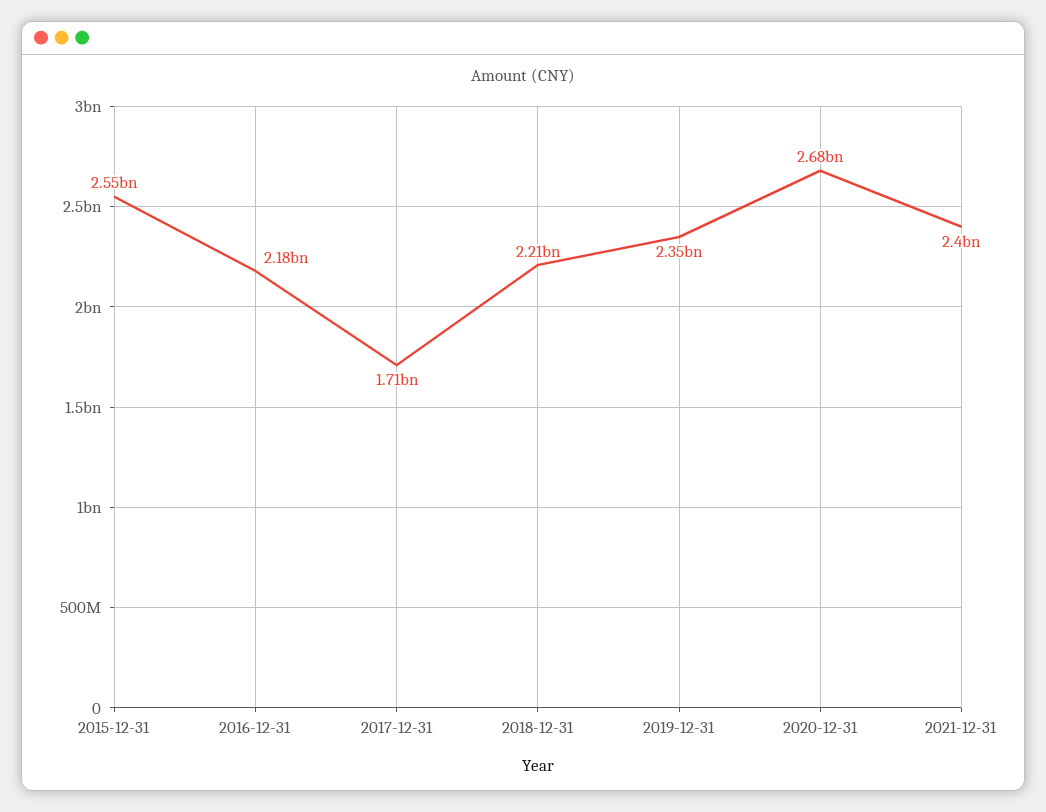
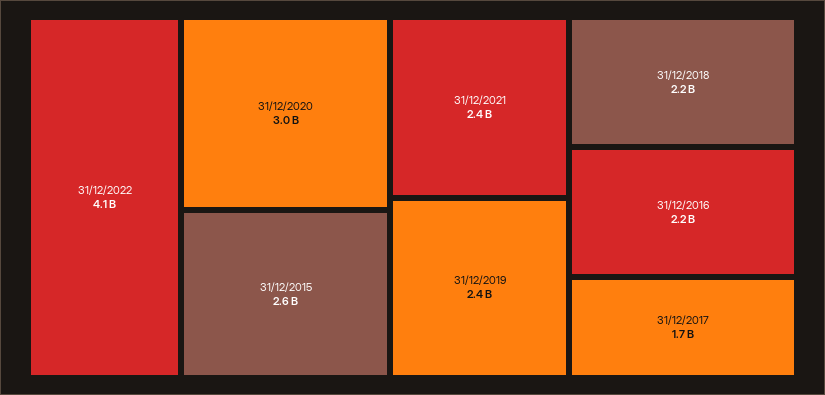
2020-12-31: 2680000000 -> 3000000000
31/12/2022: none -> 4100000000

